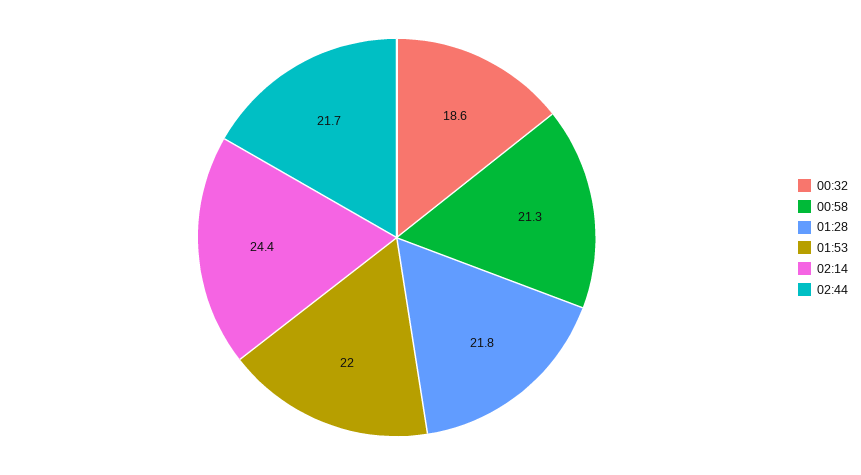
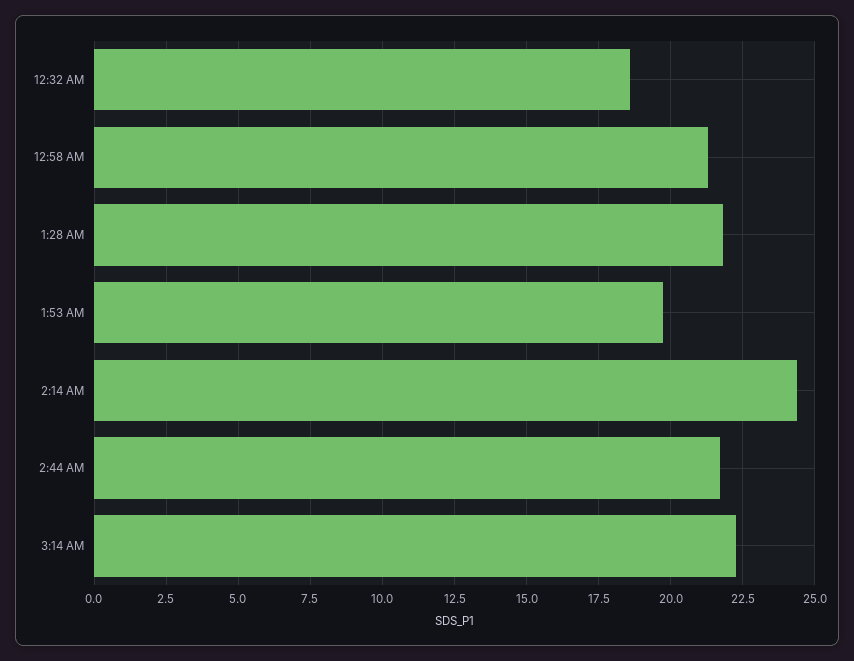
01:53: 22 -> 19.75
3:14 AM: none -> 22.25

